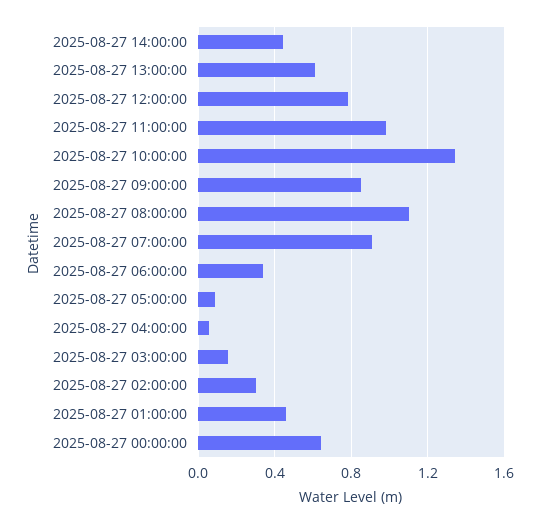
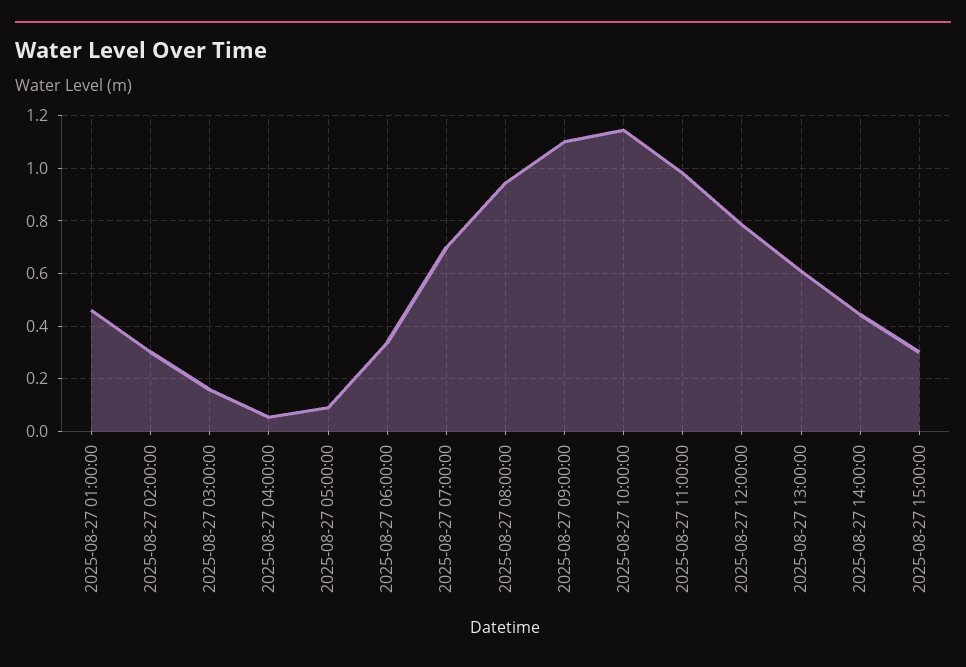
2025-08-27 10:00:00: 1.35 -> 1.15
2025-08-27 09:00:00: 0.85 -> 1.1
2025-08-27 08:00:00: 1.1 -> 0.95
2025-08-27 07:00:00: 0.9 -> 0.7
2025-08-27 00:00:00: 0.65 -> none
2025-08-27 15:00:00: none -> 0.3

